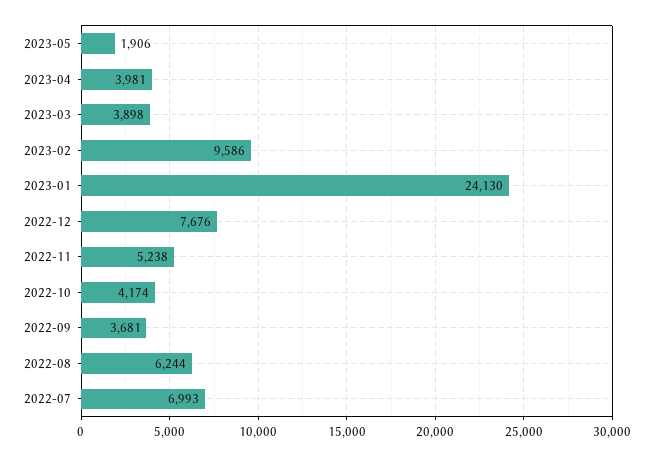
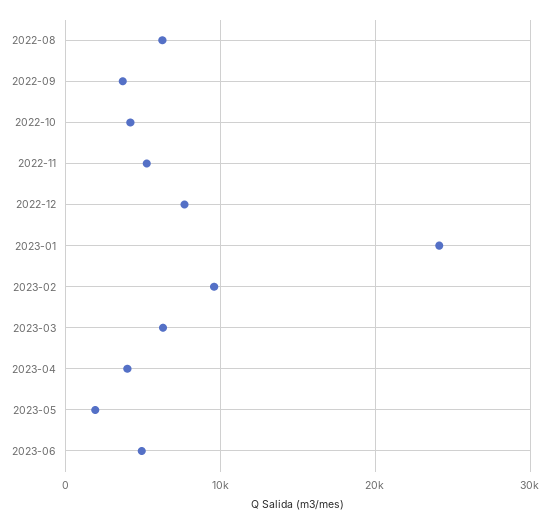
2023-03: 3898 -> 6000
2022-07: 6993 -> none
2023-06: none -> 5000

